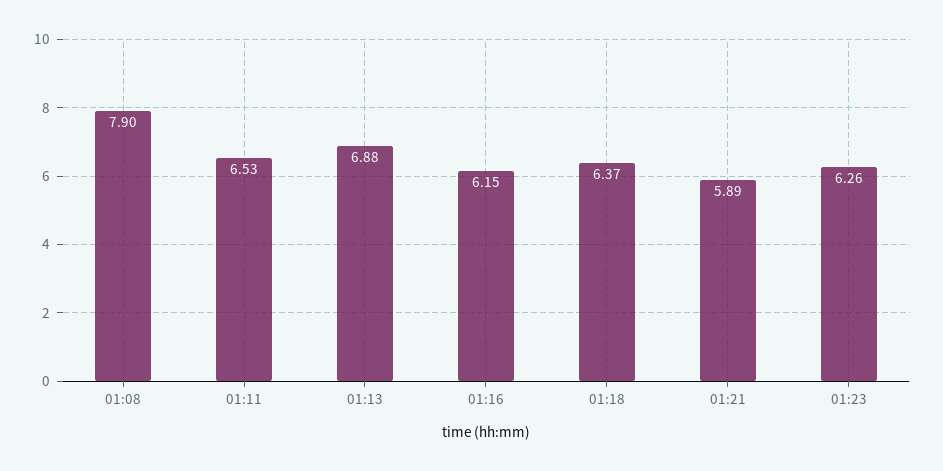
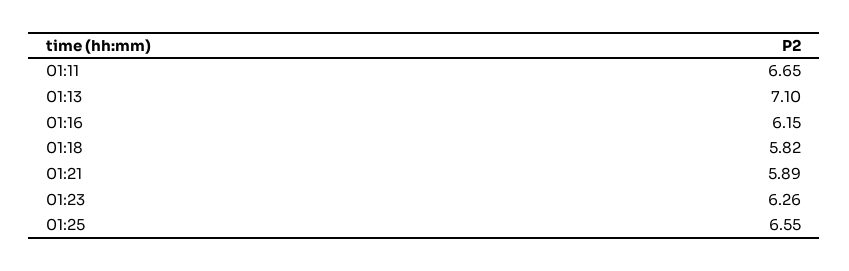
01:08: 7.9 -> none
01:11: 6.53 -> 6.65
01:13: 6.88 -> 7.1
01:18: 6.37 -> 5.82
01:25: none -> 6.55

